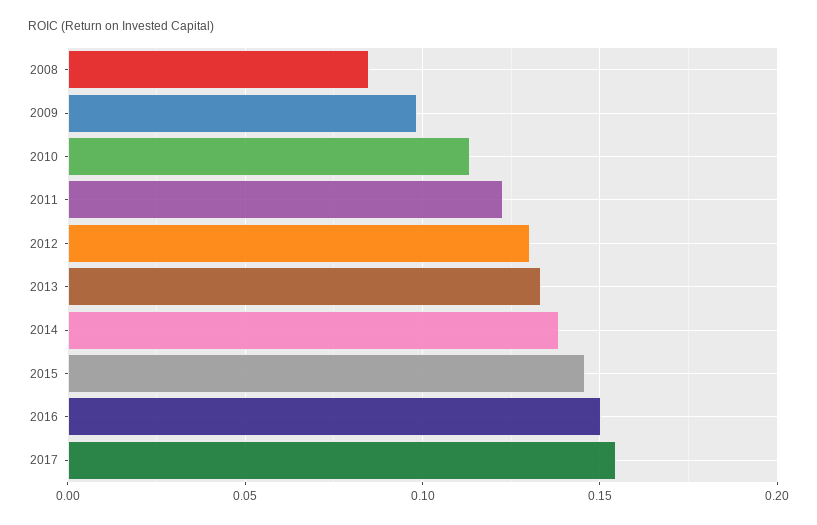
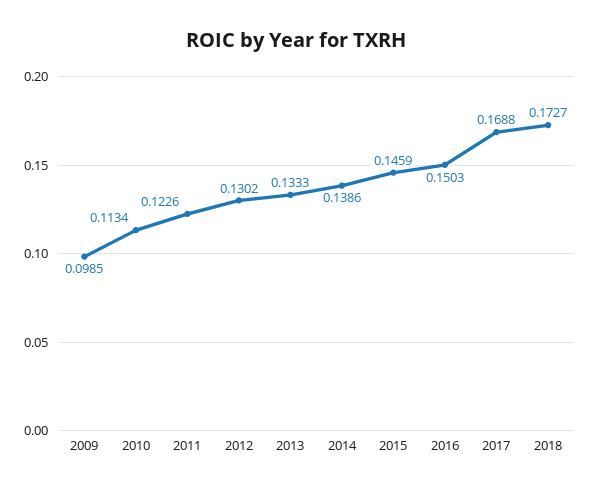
2008: 0.085 -> none
2017: 0.155 -> 0.1688
2018: none -> 0.1727

